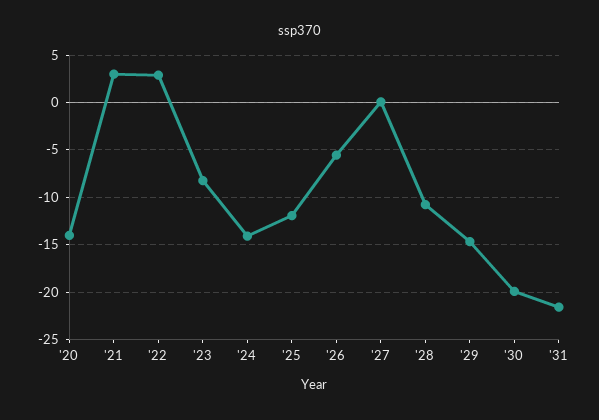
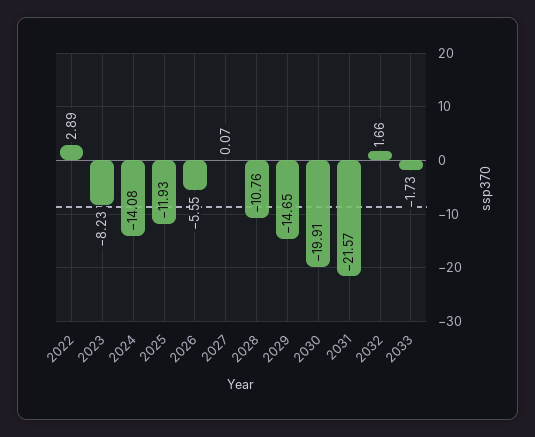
'20: -14 -> none
'21: 3 -> none
2032: none -> 1.66
2033: none -> -1.73

